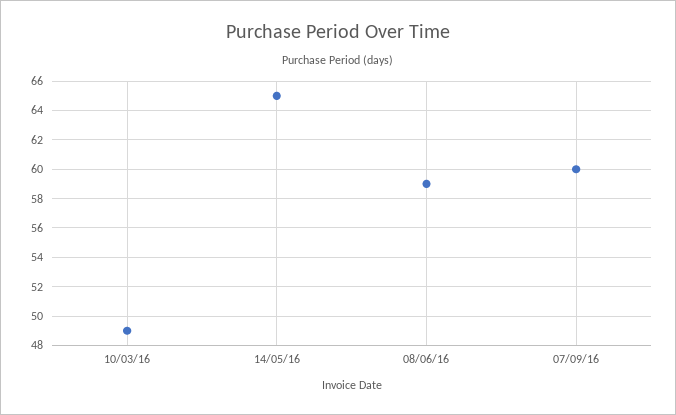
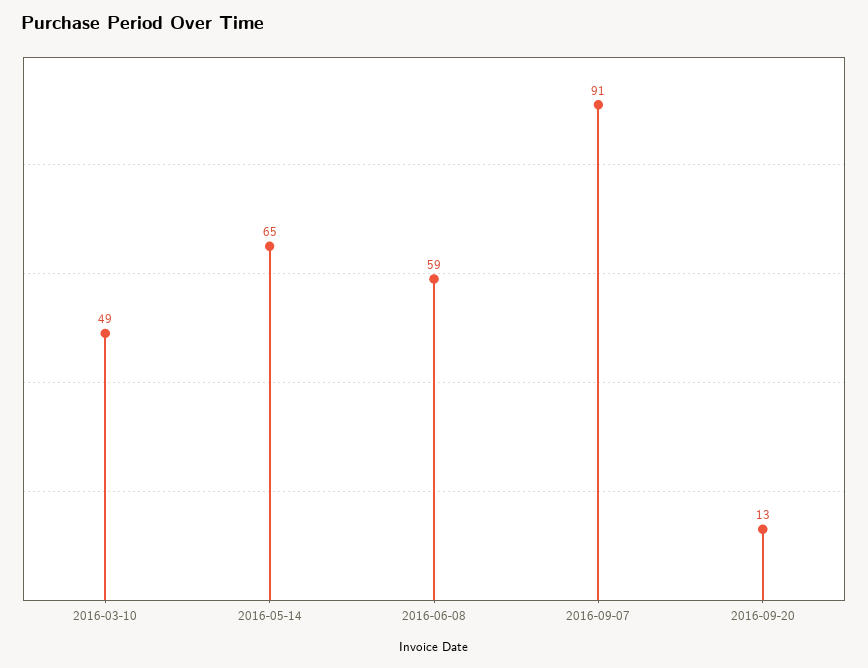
07/09/16: 60 -> 91
2016-09-20: none -> 13

